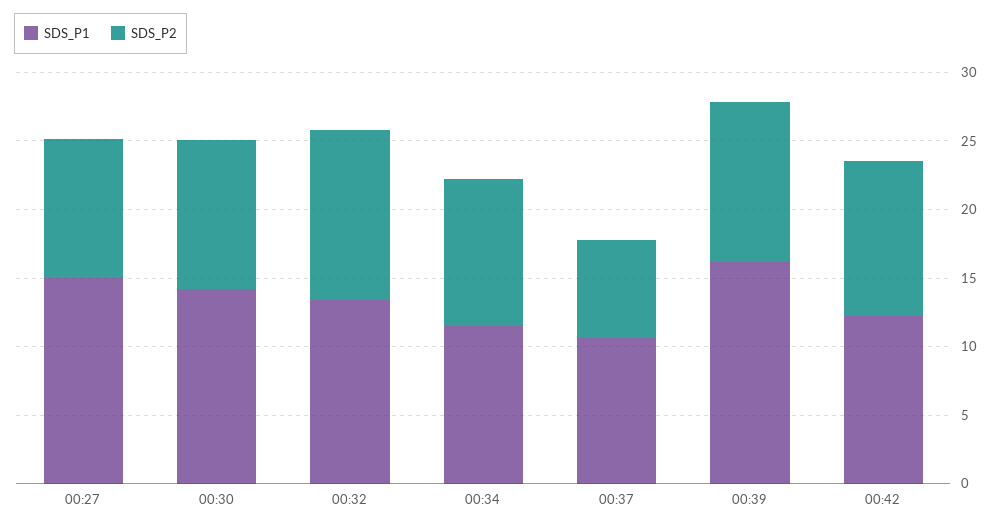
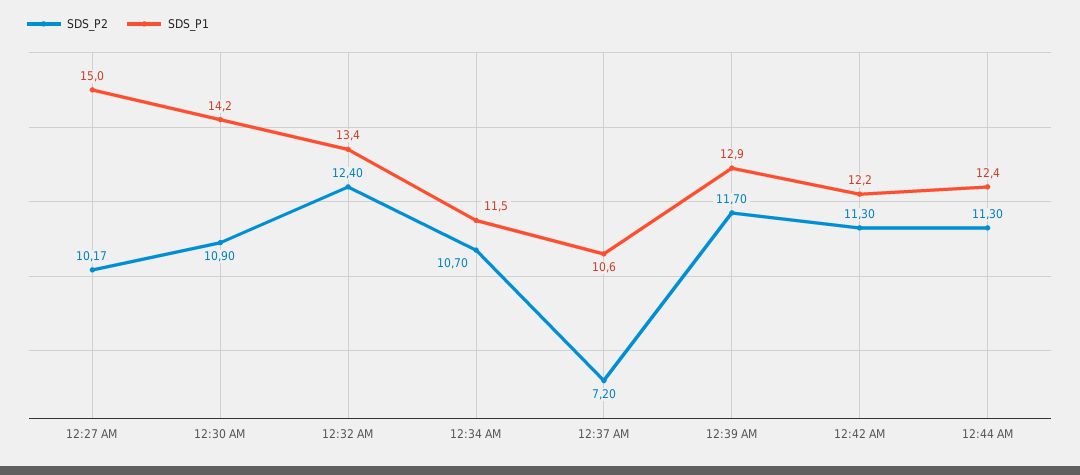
SDS_P1, 00:39: 16 -> 12.9
SDS_P2, 12:44 AM: none -> 11.3
SDS_P1, 12:44 AM: none -> 12.4

